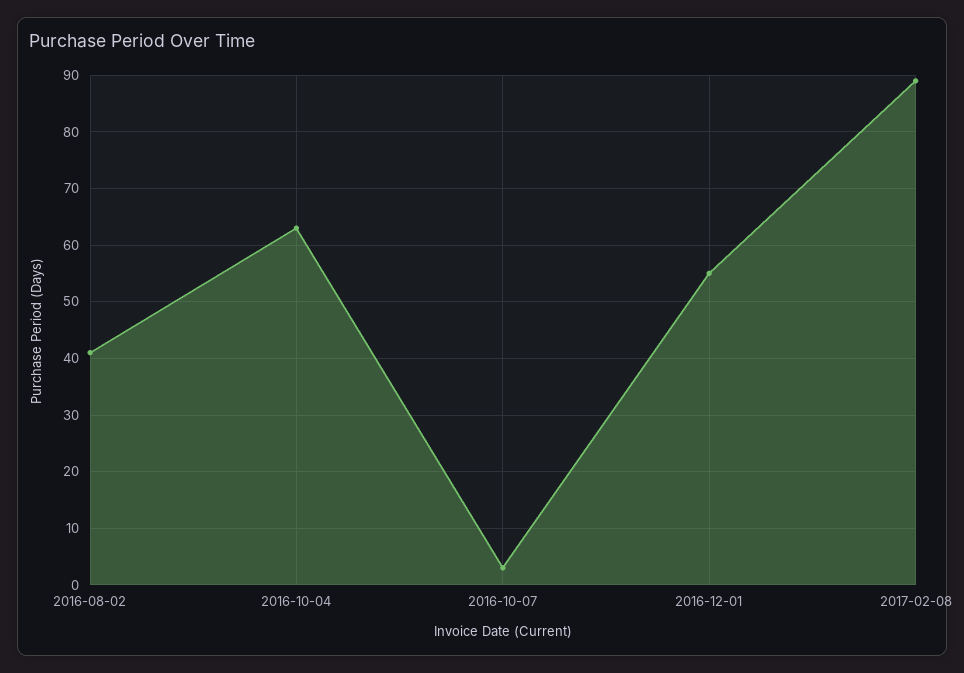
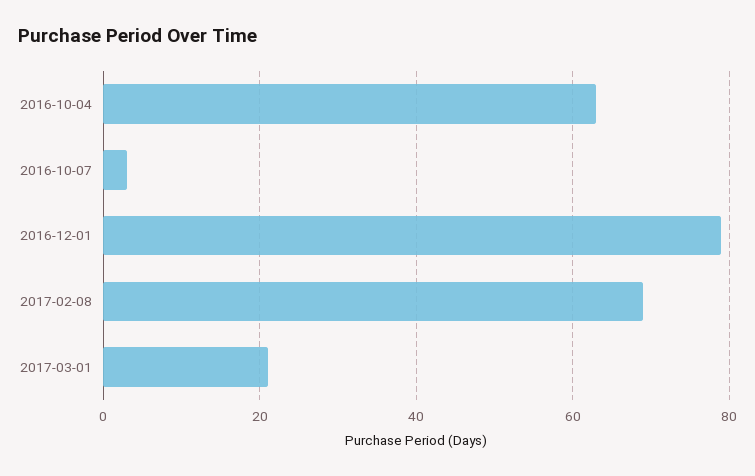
2016-08-02: 40 -> none
2016-12-01: 55 -> 80
2017-02-08: 90 -> 70
2017-03-01: none -> 20

